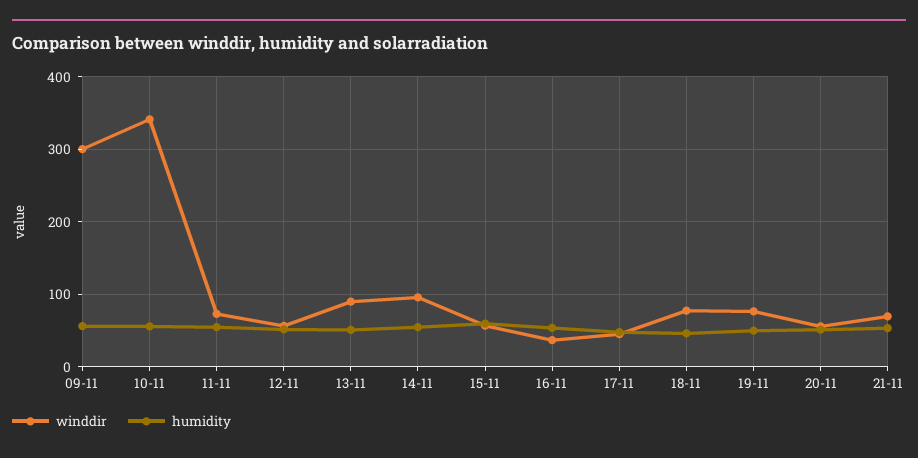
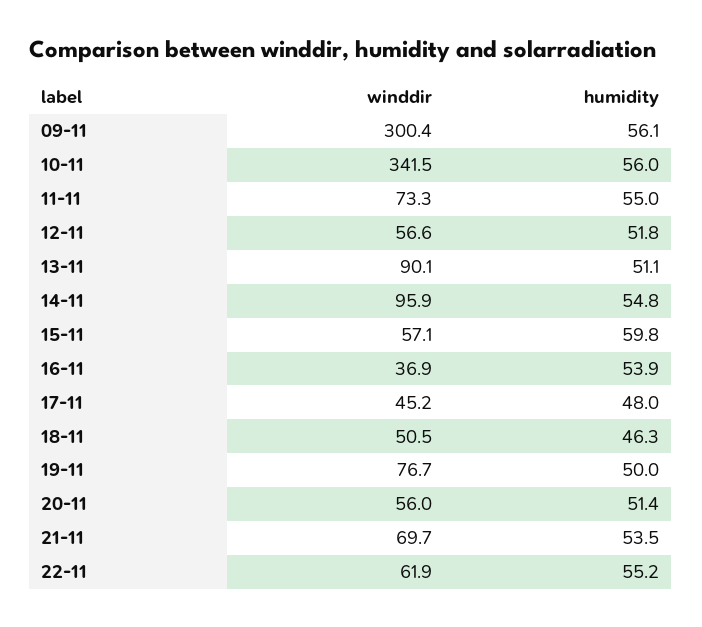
winddir, 18-11: 80 -> 50.5
winddir, 22-11: none -> 61.9
humidity, 22-11: none -> 55.2

